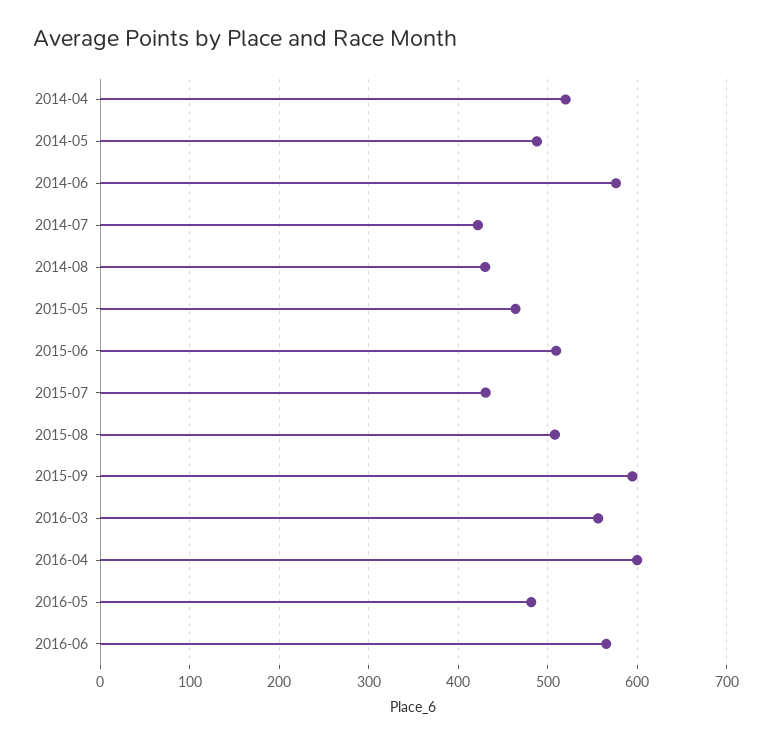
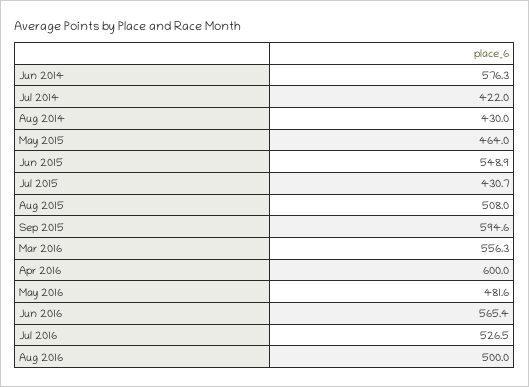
2014-04: 520 -> none
2014-05: 490 -> none
2015-06: 510 -> 548.9
Jul 2016: none -> 526.5
Aug 2016: none -> 500

